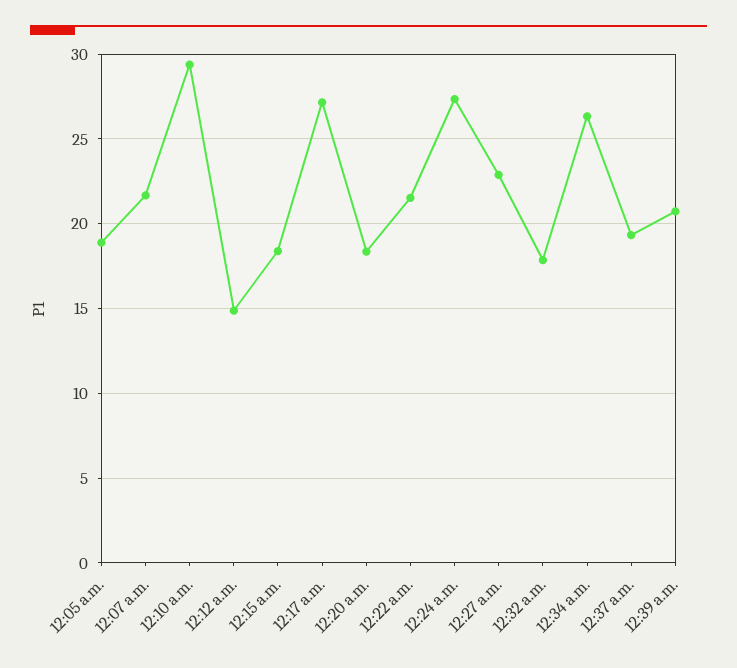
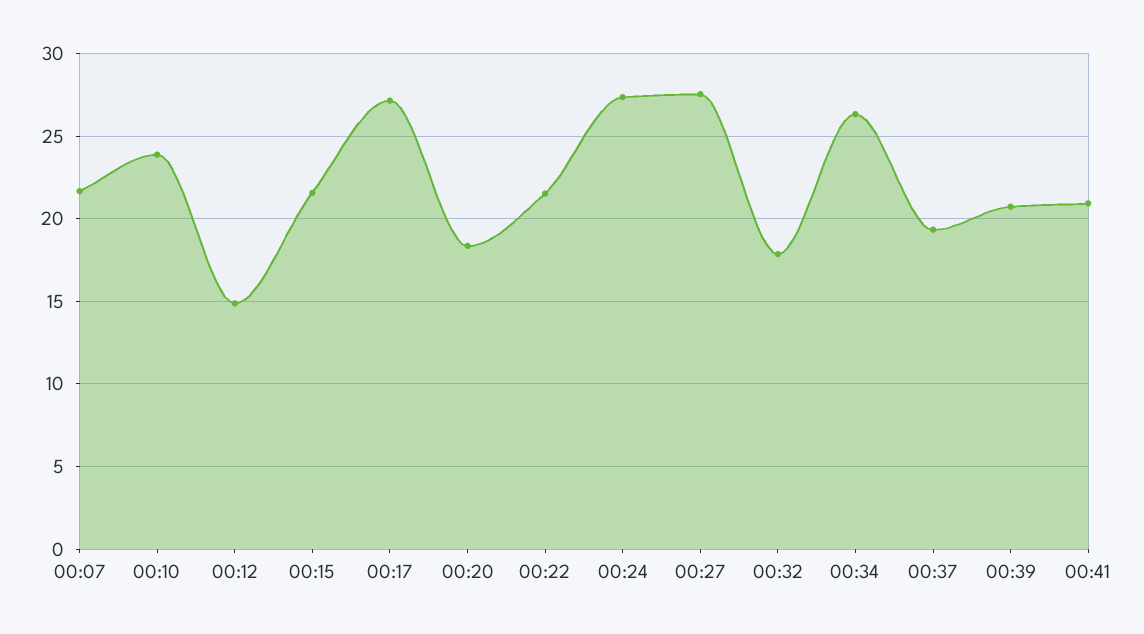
12:05 a.m.: 19 -> none
12:10 a.m.: 29.5 -> 24
12:15 a.m.: 18.5 -> 21.5
12:27 a.m.: 23 -> 27.5
00:41: none -> 21

